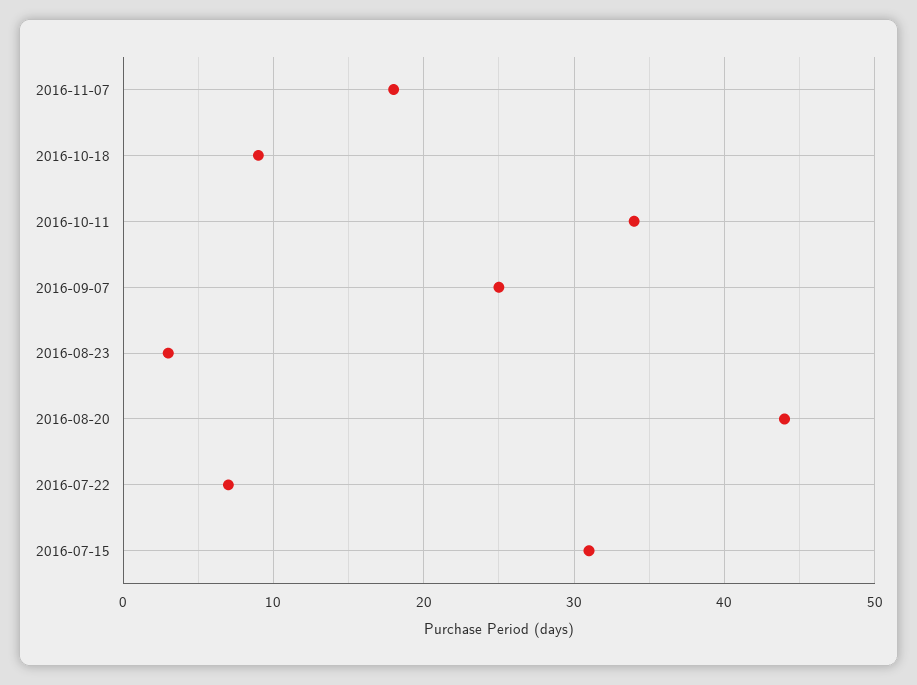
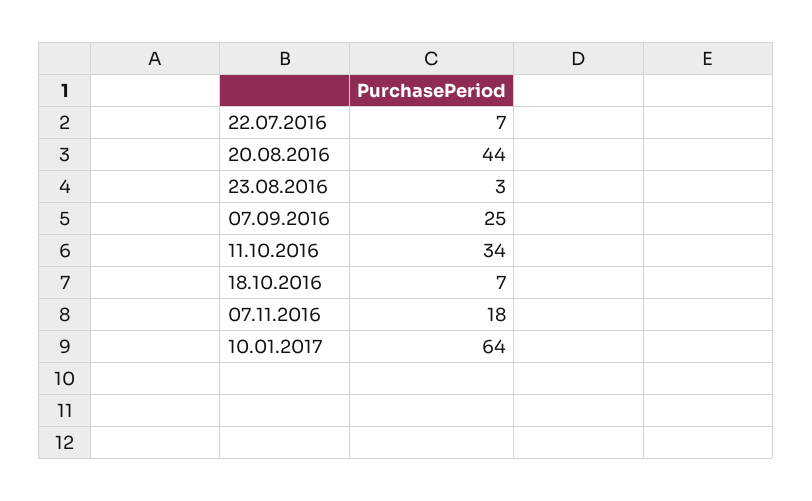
2016-10-18: 9 -> 7
2016-07-15: 31 -> none
10.01.2017: none -> 64

